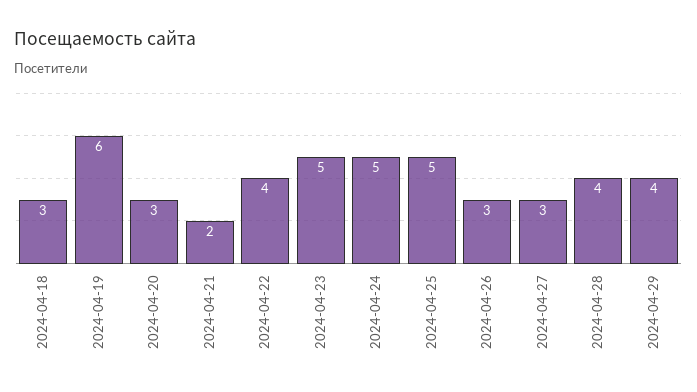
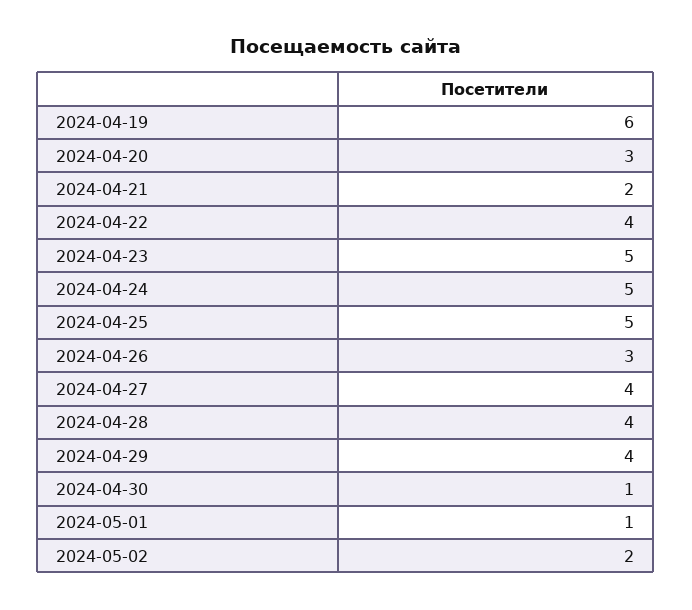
2024-04-18: 3 -> none
2024-04-27: 3 -> 4
2024-04-30: none -> 1
2024-05-01: none -> 1
2024-05-02: none -> 2

